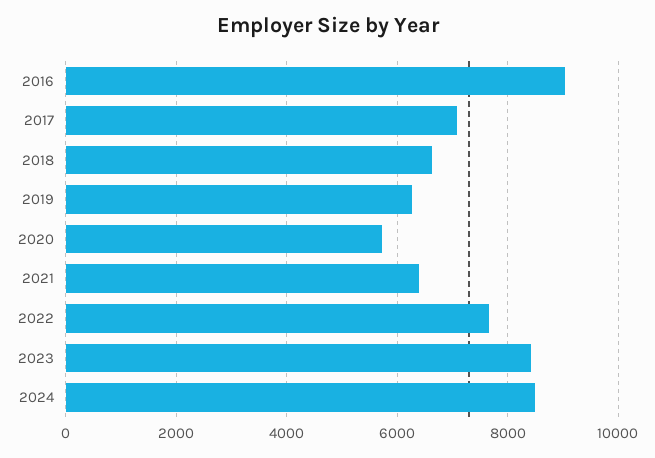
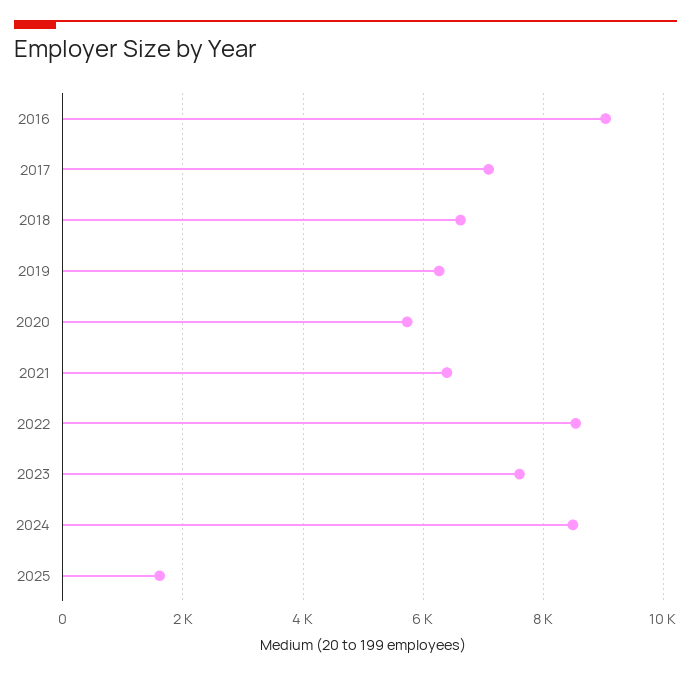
2022: 7600 -> 8600
2023: 8400 -> 7600
2025: none -> 1600

